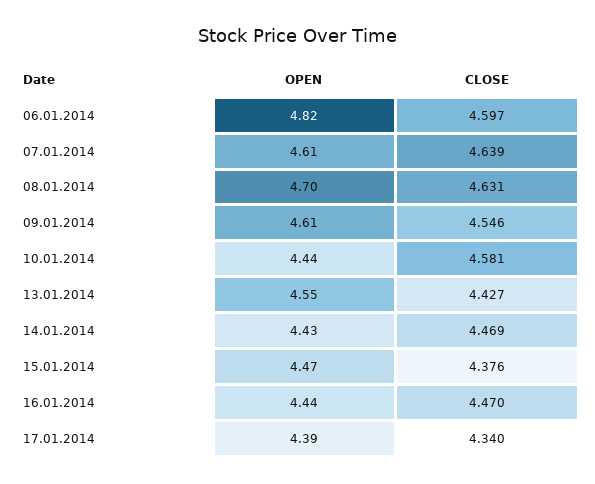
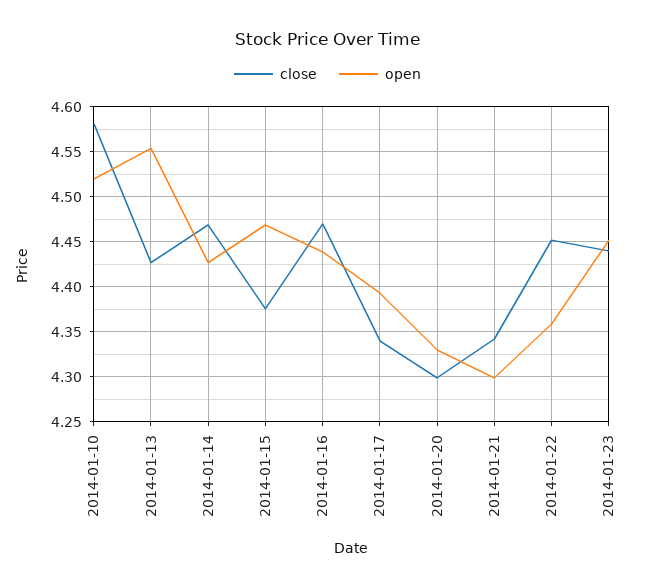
OPEN, 06.01.2014: 4.82 -> none
CLOSE, 06.01.2014: 4.597 -> none
OPEN, 07.01.2014: 4.61 -> none
CLOSE, 07.01.2014: 4.639 -> none
OPEN, 08.01.2014: 4.7 -> none
CLOSE, 08.01.2014: 4.631 -> none
OPEN, 09.01.2014: 4.61 -> none
CLOSE, 09.01.2014: 4.546 -> none
OPEN, 10.01.2014: 4.44 -> 4.52
CLOSE, 2014-01-20: none -> 4.3
OPEN, 2014-01-20: none -> 4.33
CLOSE, 2014-01-21: none -> 4.34
OPEN, 2014-01-21: none -> 4.3
CLOSE, 2014-01-22: none -> 4.45
OPEN, 2014-01-22: none -> 4.36
CLOSE, 2014-01-23: none -> 4.44
OPEN, 2014-01-23: none -> 4.45

